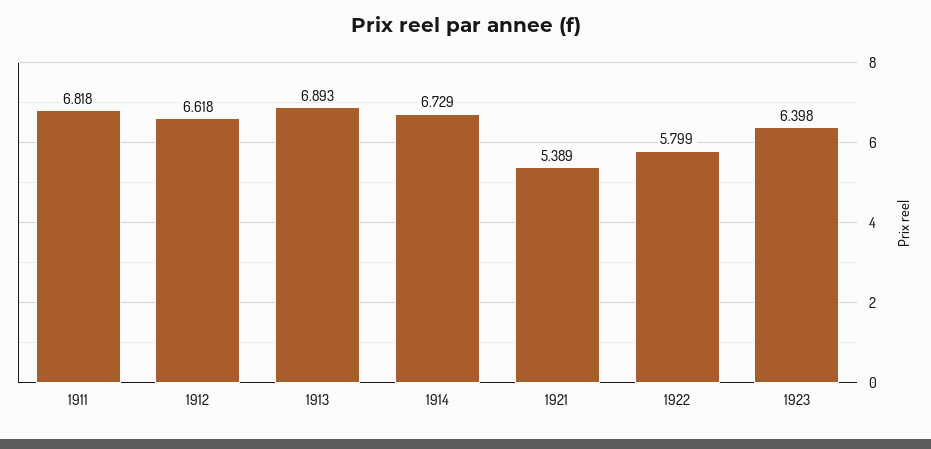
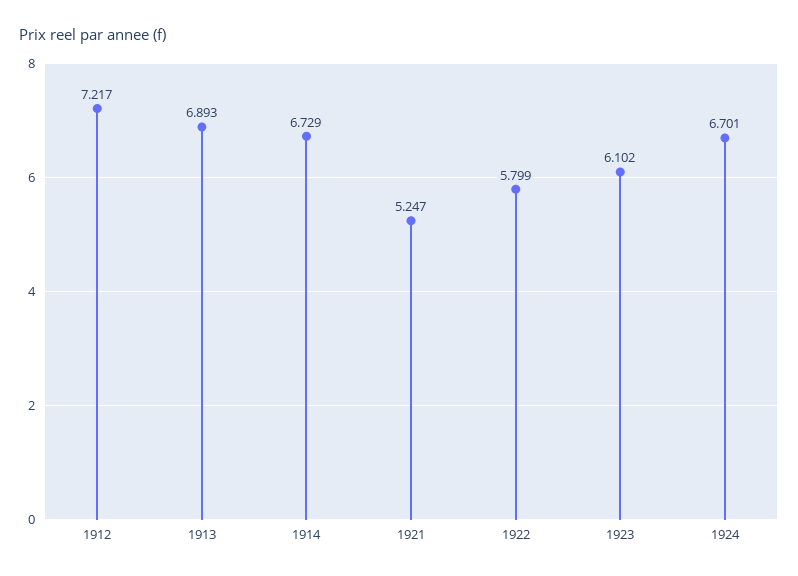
1911: 6.818 -> none
1912: 6.618 -> 7.217
1921: 5.389 -> 5.247
1923: 6.398 -> 6.102
1924: none -> 6.701

